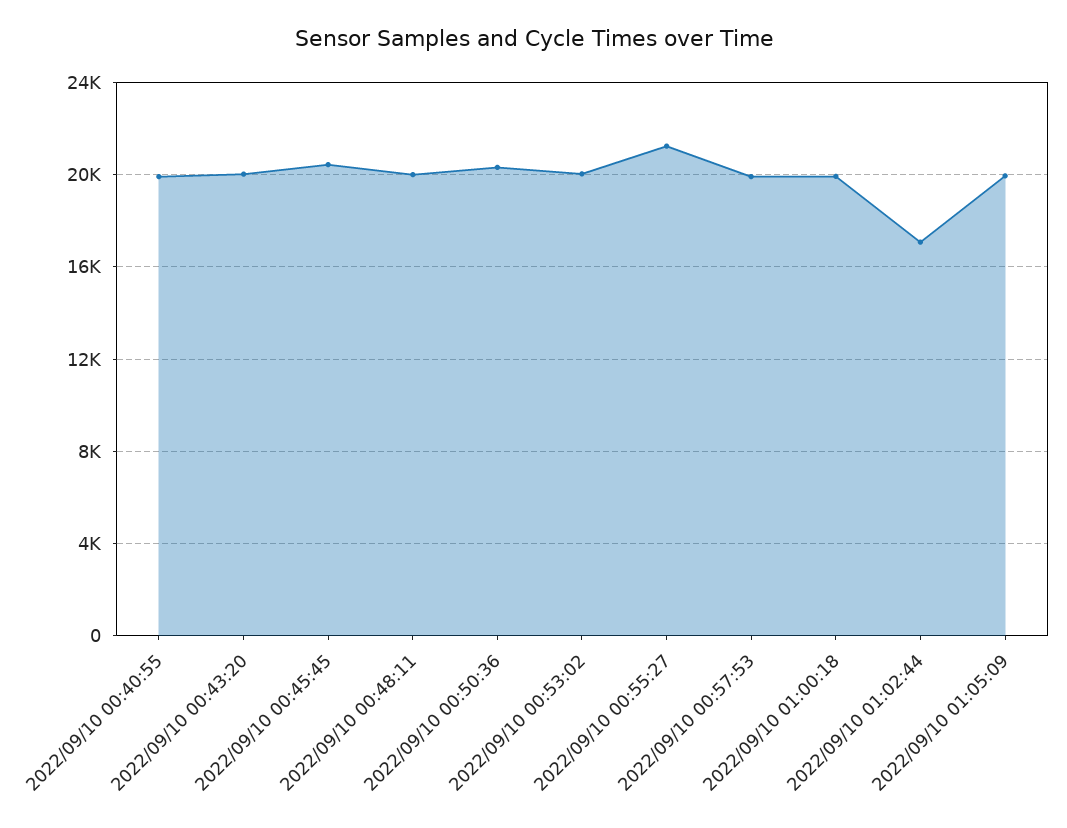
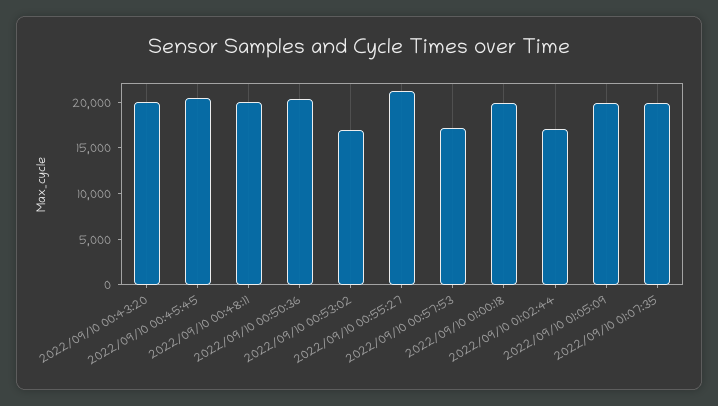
2022/09/10 00:40:55: 20000 -> none
2022/09/10 00:53:02: 20000 -> 17000
2022/09/10 00:57:53: 20000 -> 17000
2022/09/10 01:07:35: none -> 20000

